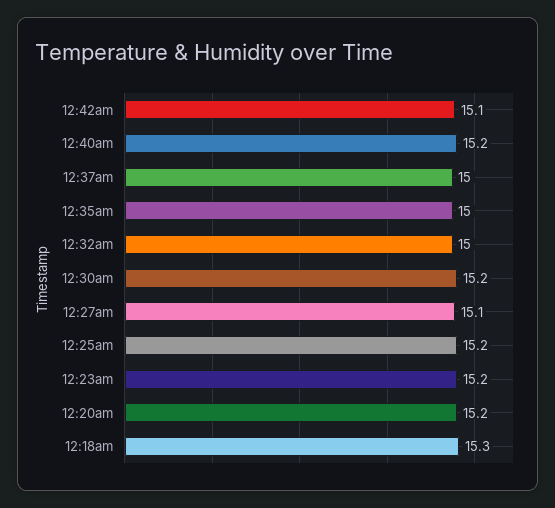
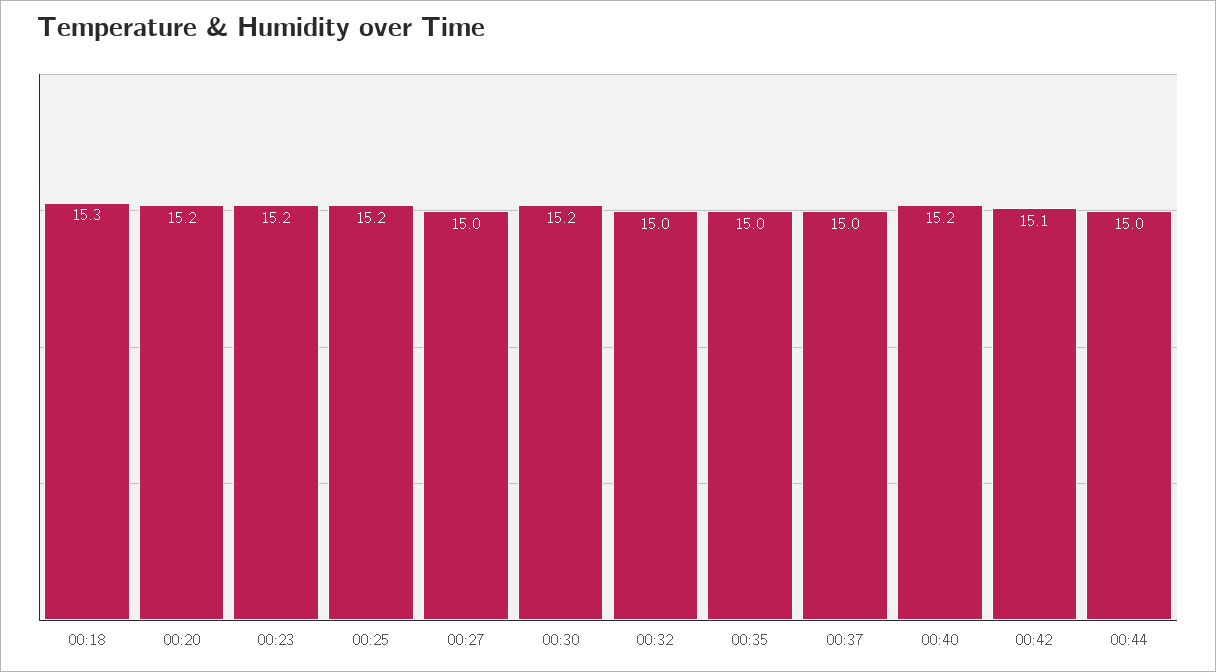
12:27am: 15.1 -> 15
00:44: none -> 15

